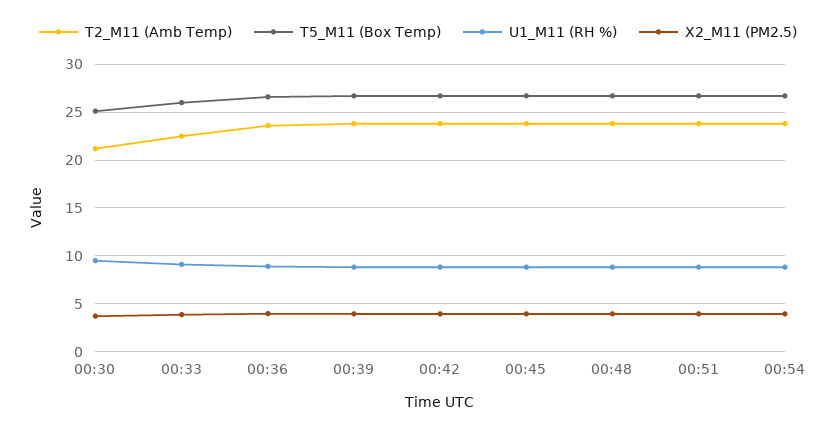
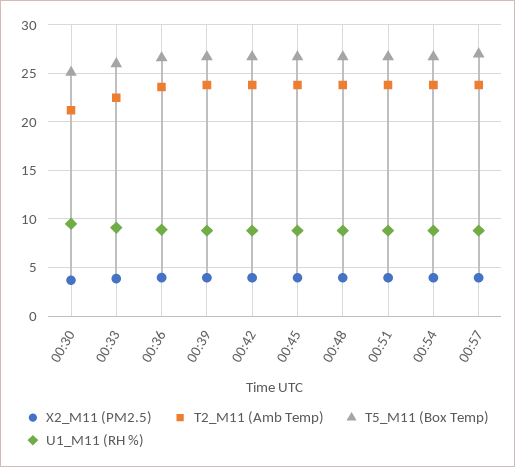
X2_M11 (PM2.5), 00:57: none -> 4
T2_M11 (Amb Temp), 00:57: none -> 24
T5_M11 (Box Temp), 00:57: none -> 27
U1_M11 (RH %), 00:57: none -> 9

